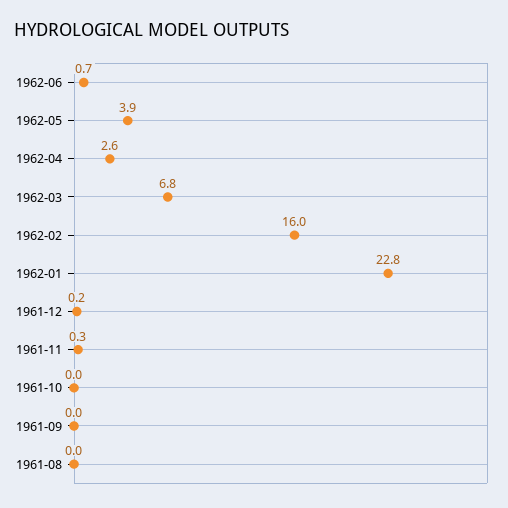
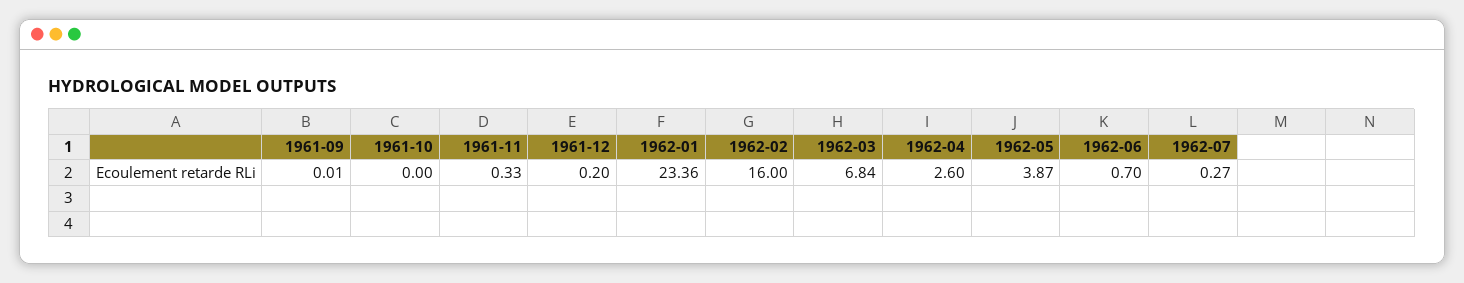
1962-01: 22.8 -> 23.36
1961-08: 0 -> none
1962-07: none -> 0.27

